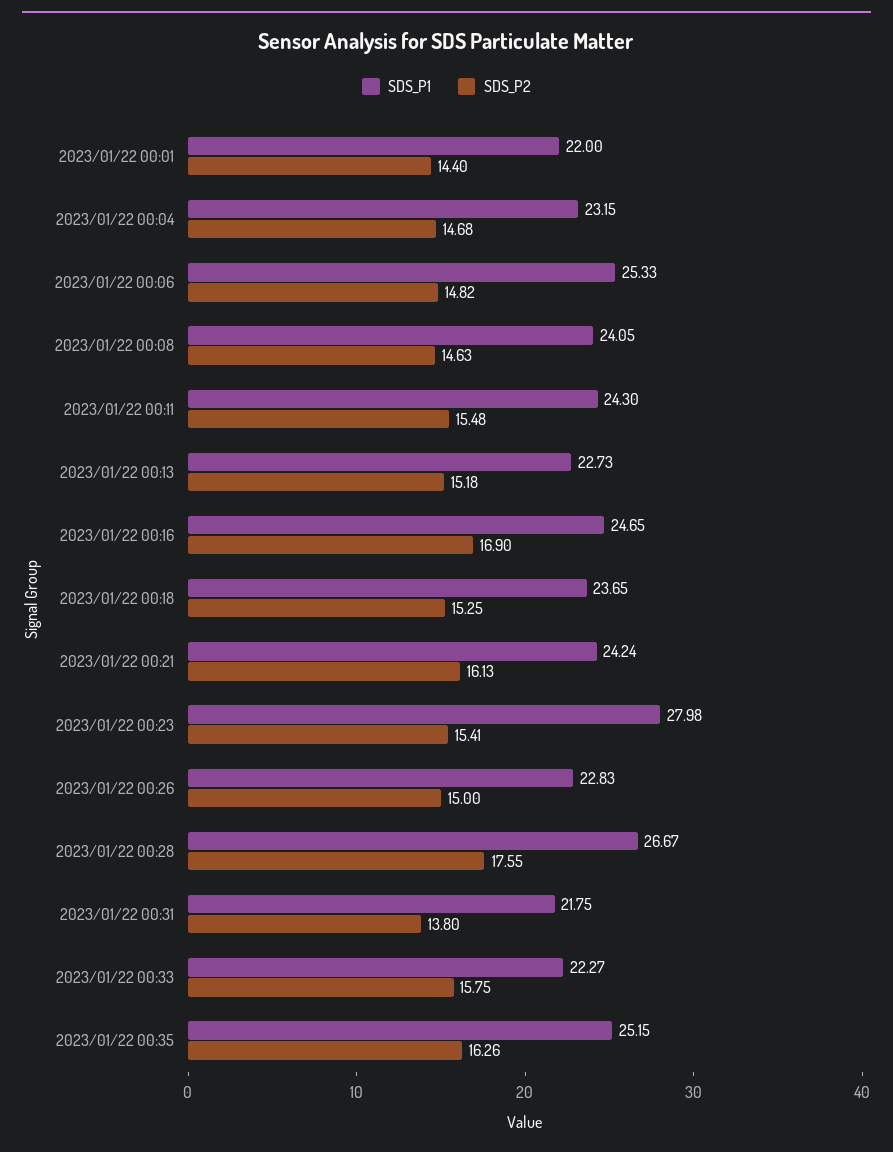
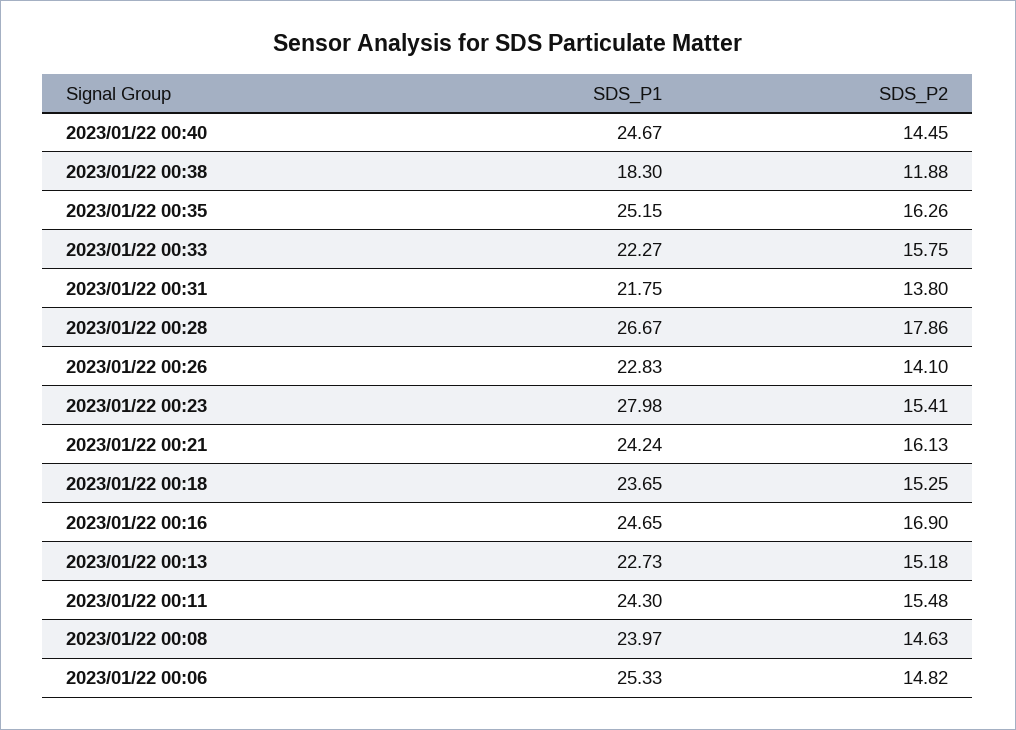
SDS_P1, 2023/01/22 00:01: 22 -> none
SDS_P2, 2023/01/22 00:01: 14.4 -> none
SDS_P1, 2023/01/22 00:04: 23.15 -> none
SDS_P2, 2023/01/22 00:04: 14.68 -> none
SDS_P1, 2023/01/22 00:08: 24.05 -> 23.97
SDS_P2, 2023/01/22 00:26: 15 -> 14.1
SDS_P2, 2023/01/22 00:28: 17.55 -> 17.86
SDS_P1, 2023/01/22 00:40: none -> 24.67
SDS_P2, 2023/01/22 00:40: none -> 14.45
SDS_P1, 2023/01/22 00:38: none -> 18.3
SDS_P2, 2023/01/22 00:38: none -> 11.88

